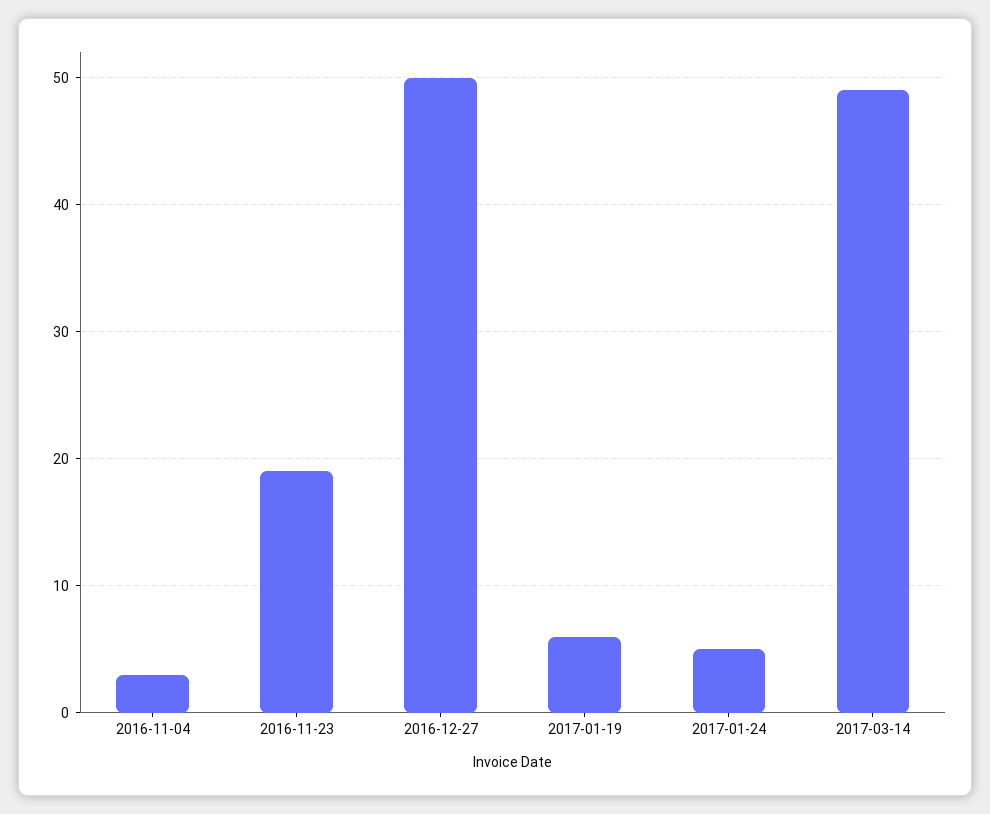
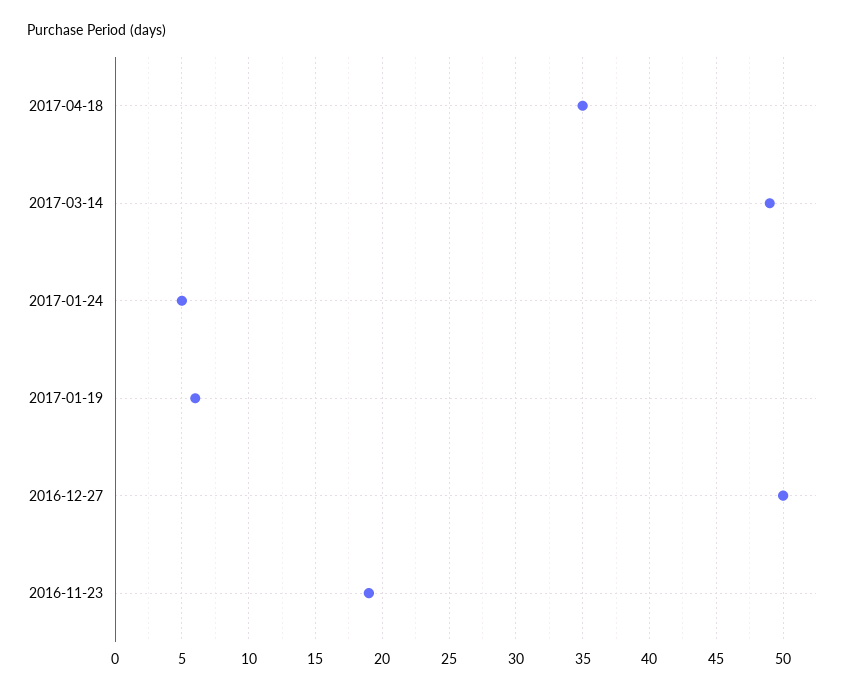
2016-11-04: 3 -> none
2017-04-18: none -> 35

